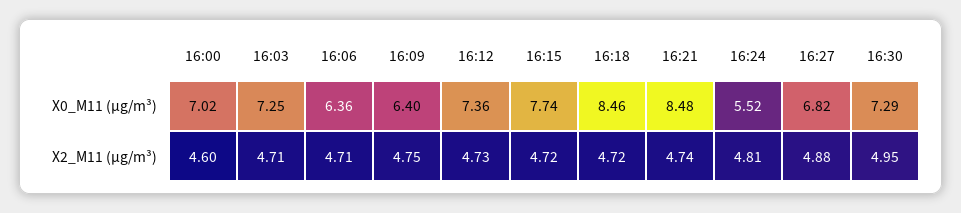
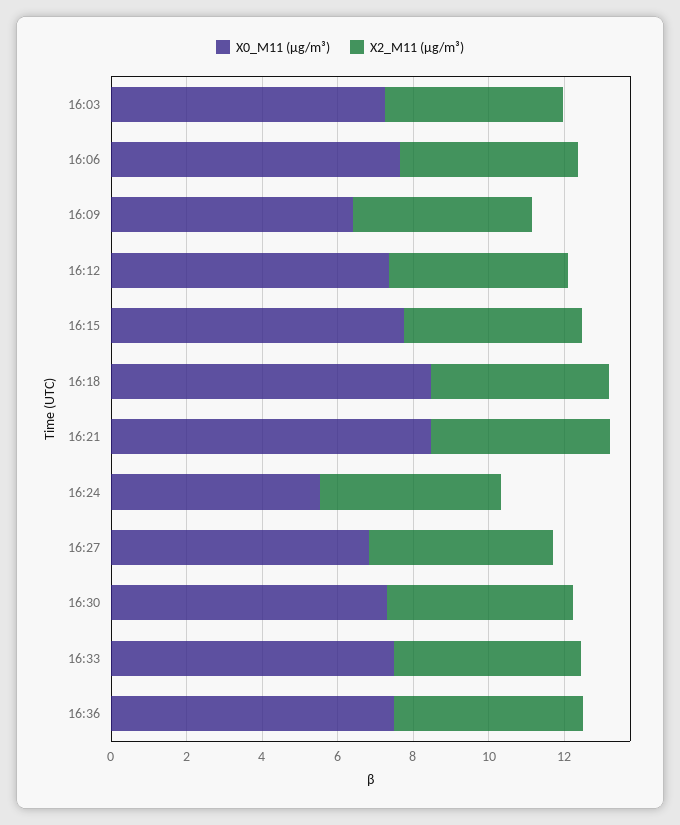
X0_M11 (μg/m³), 16:00: 7.02 -> none
X0_M11 (μg/m³), 16:06: 6.36 -> 7.5
X2_M11 (μg/m³), 16:00: 4.6 -> none
X0_M11 (μg/m³), 16:33: none -> 7.5
X2_M11 (μg/m³), 16:33: none -> 5
X0_M11 (μg/m³), 16:36: none -> 7.5
X2_M11 (μg/m³), 16:36: none -> 5

